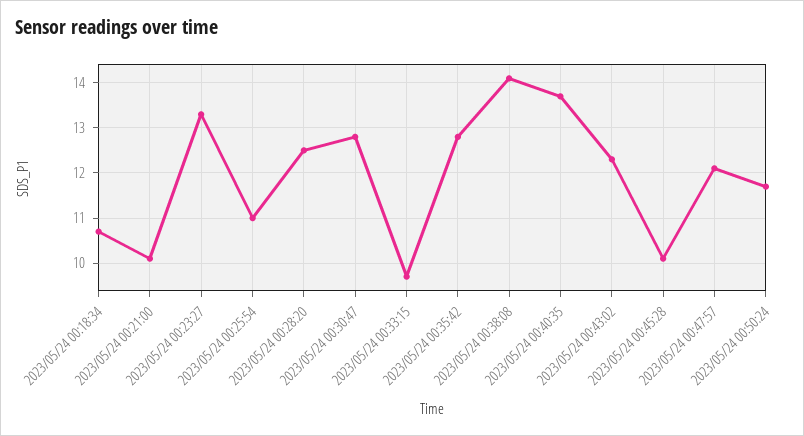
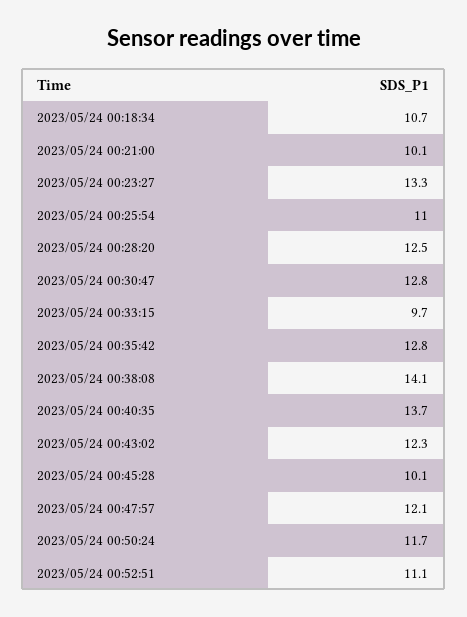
2023/05/24 00:52:51: none -> 11.1

